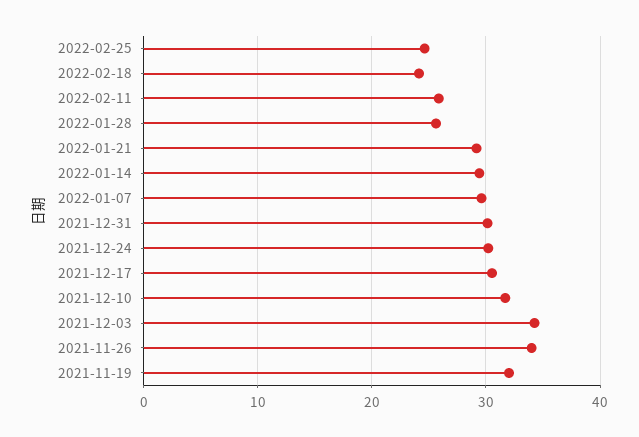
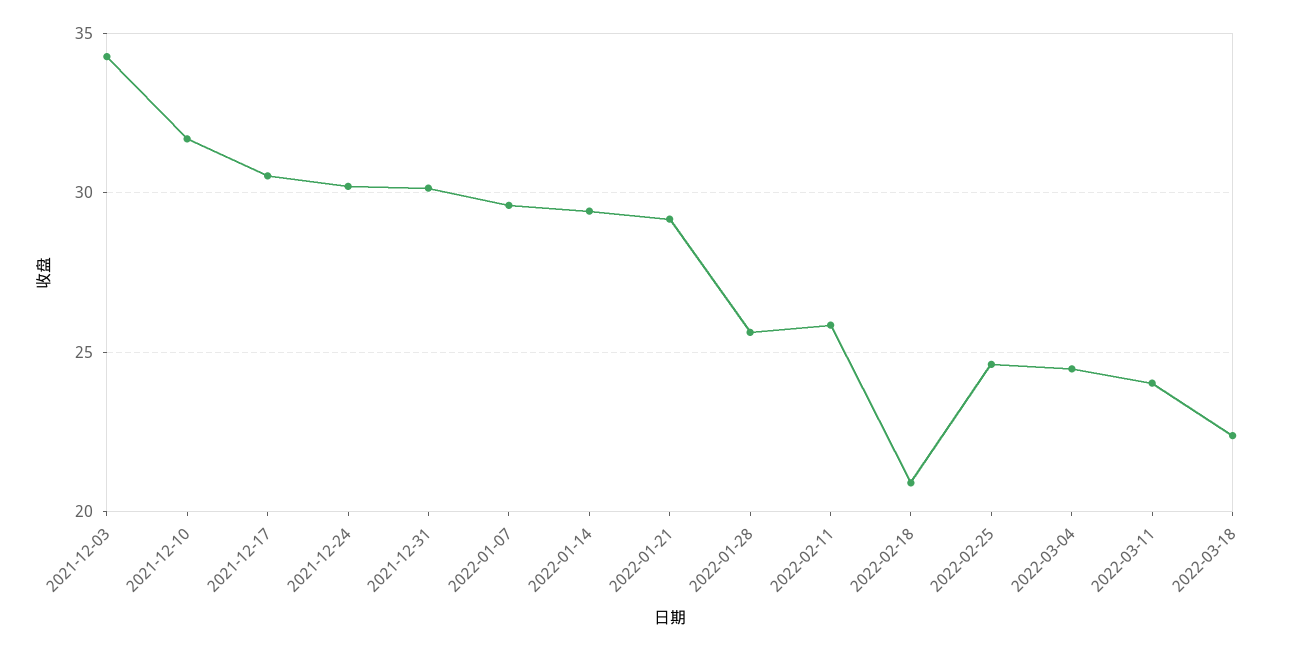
2022-02-18: 24 -> 21
2021-11-26: 34 -> none
2021-11-19: 32 -> none
2022-03-04: none -> 24.5
2022-03-11: none -> 24
2022-03-18: none -> 22.5

